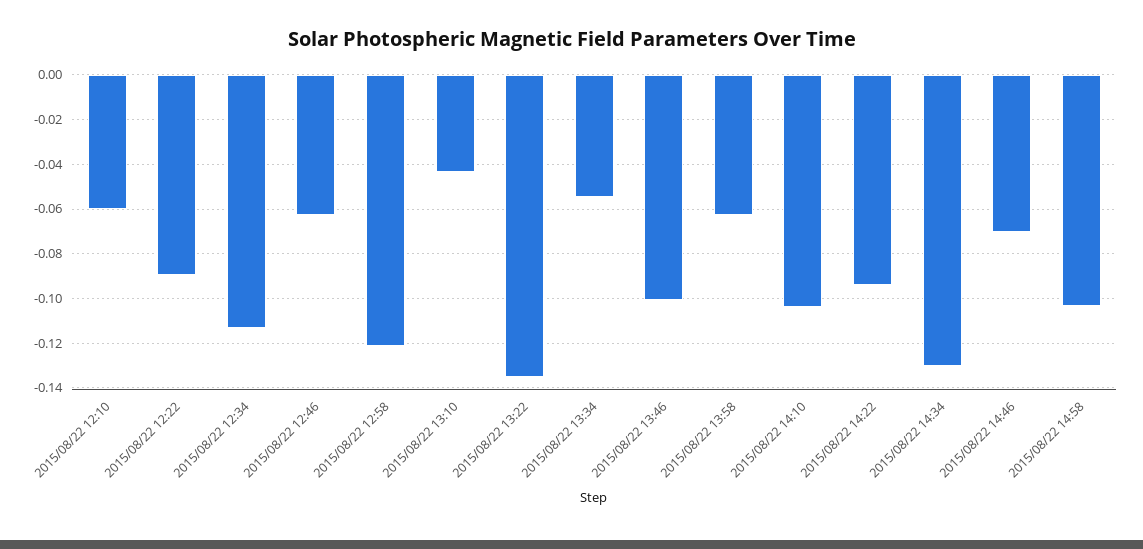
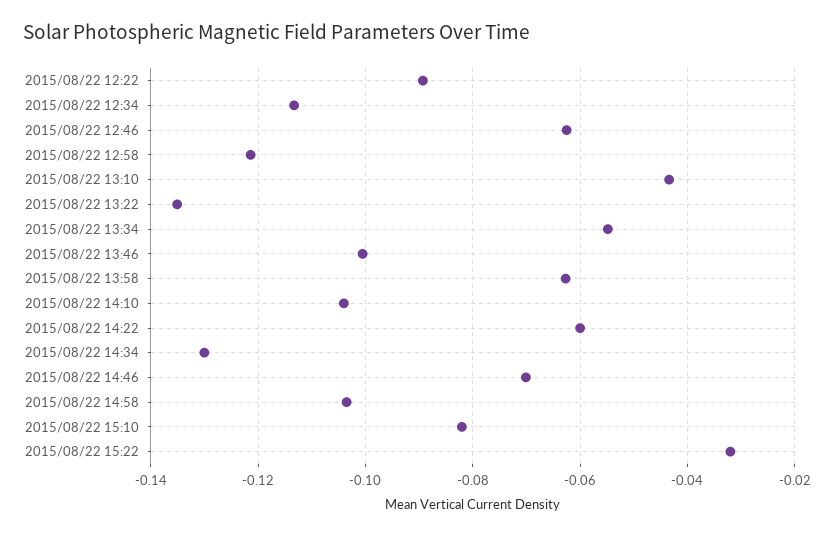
2015/08/22 12:10: -0.06 -> none
2015/08/22 14:22: -0.095 -> -0.06
2015/08/22 15:10: none -> -0.082
2015/08/22 15:22: none -> -0.032

